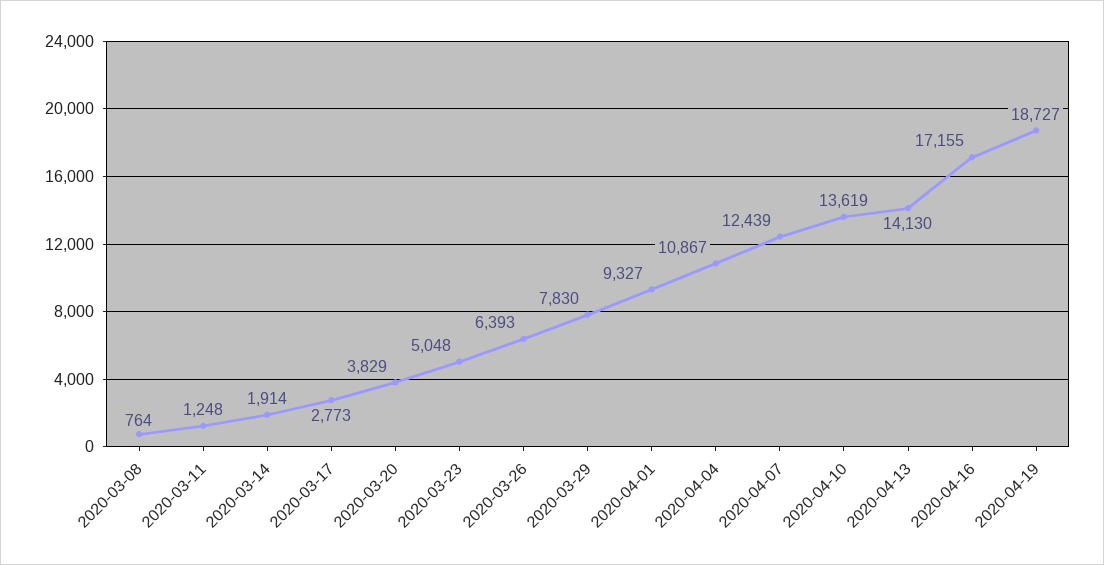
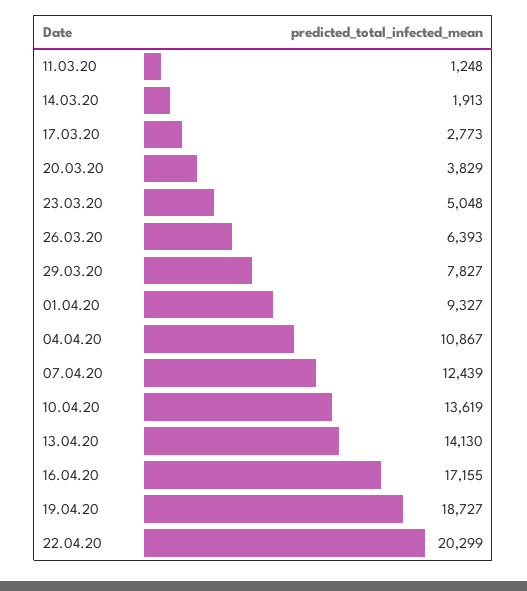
2020-03-08: 764 -> none
2020-03-14: 1914 -> 1913
2020-03-29: 7830 -> 7827
22.04.20: none -> 20299

